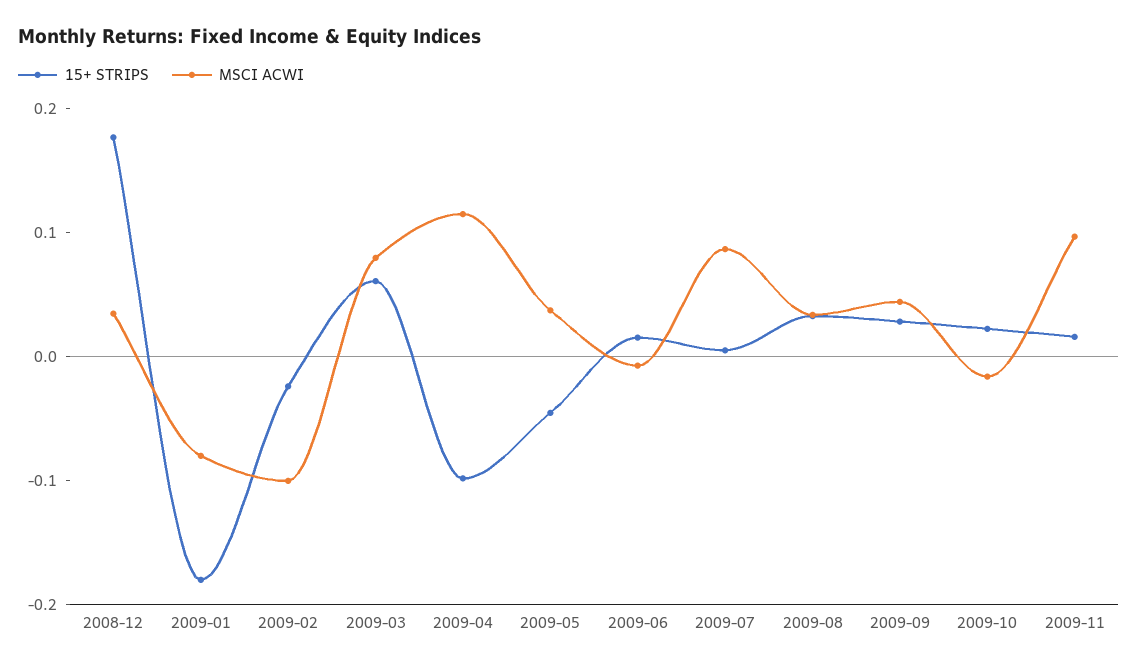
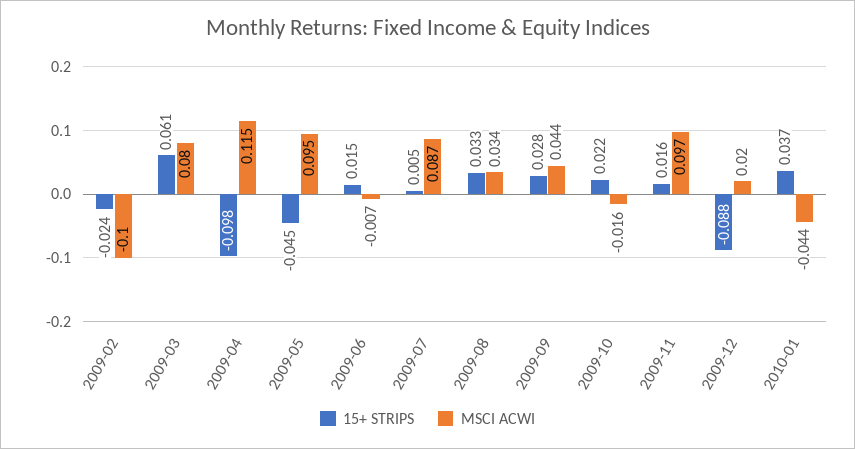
15+ STRIPS, 2008-12: 0.18 -> none
MSCI ACWI, 2008-12: 0.04 -> none
15+ STRIPS, 2009-01: -0.18 -> none
MSCI ACWI, 2009-01: -0.08 -> none
MSCI ACWI, 2009-05: 0.04 -> 0.095
15+ STRIPS, 2009-12: none -> -0.088
MSCI ACWI, 2009-12: none -> 0.02
15+ STRIPS, 2010-01: none -> 0.037
MSCI ACWI, 2010-01: none -> -0.044

